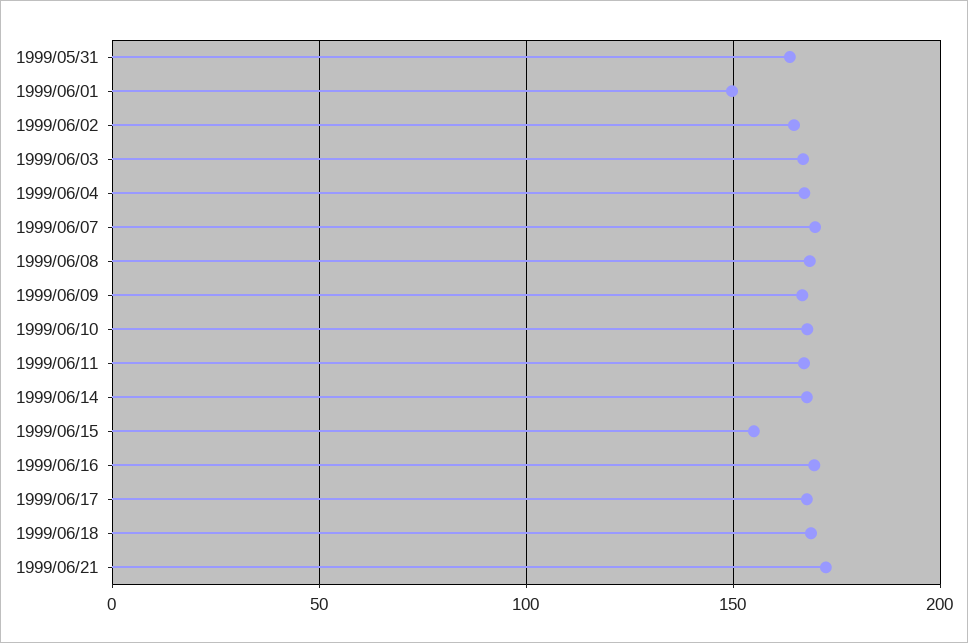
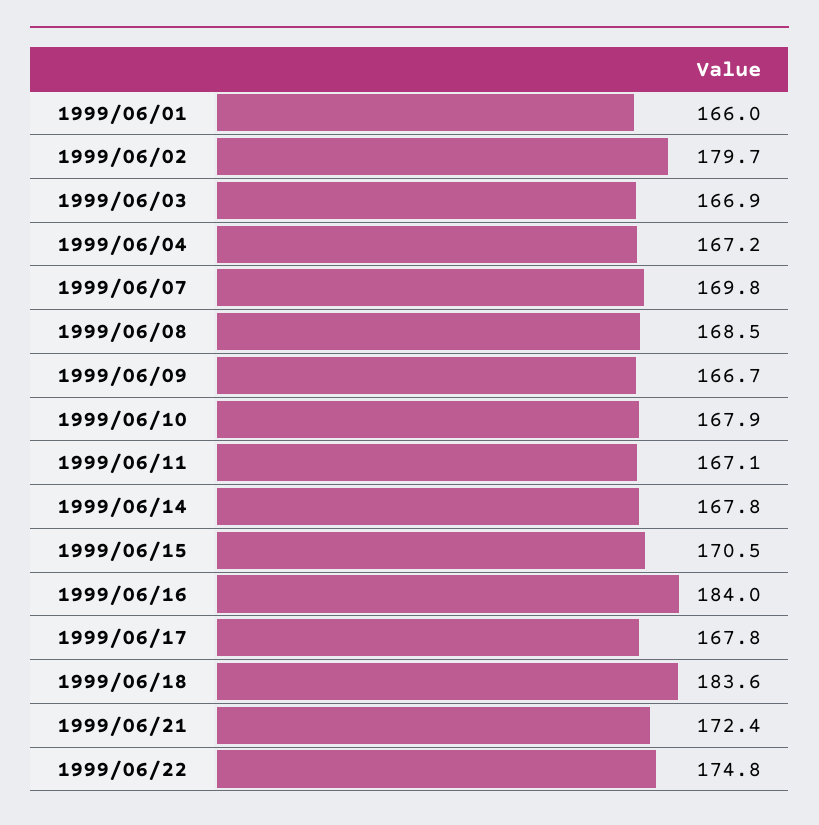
1999/05/31: 165 -> none
1999/06/01: 150 -> 166
1999/06/02: 165 -> 179.7
1999/06/15: 155 -> 170.5
1999/06/16: 170 -> 184
1999/06/18: 170 -> 183.6
1999/06/22: none -> 174.8

